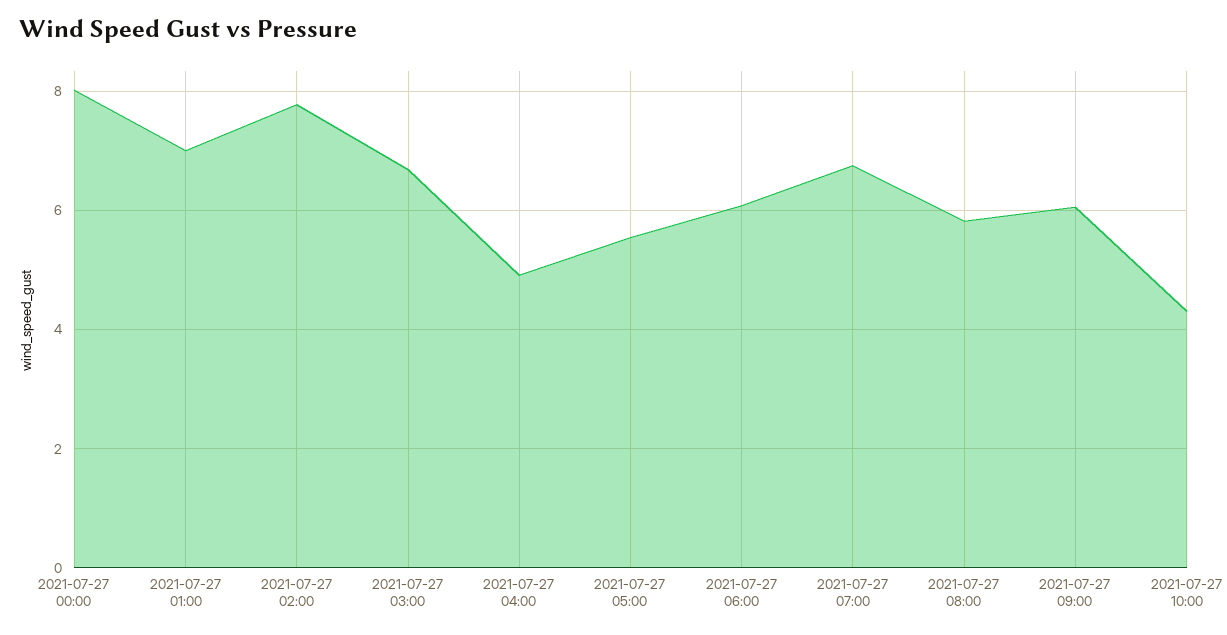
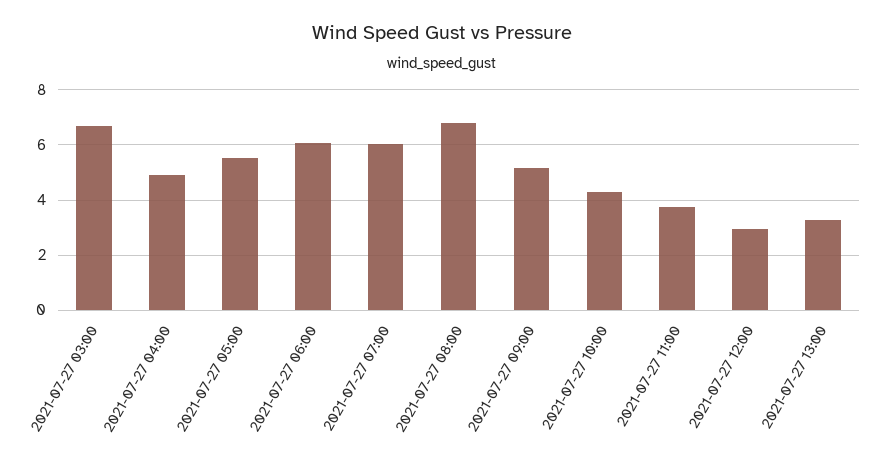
2021-07-27 00:00: 8 -> none
2021-07-27 01:00: 7 -> none
2021-07-27 02:00: 7.8 -> none
2021-07-27 07:00: 6.8 -> 6
2021-07-27 08:00: 5.8 -> 6.75
2021-07-27 09:00: 6 -> 5.25
2021-07-27 11:00: none -> 3.75
2021-07-27 12:00: none -> 3
2021-07-27 13:00: none -> 3.25

